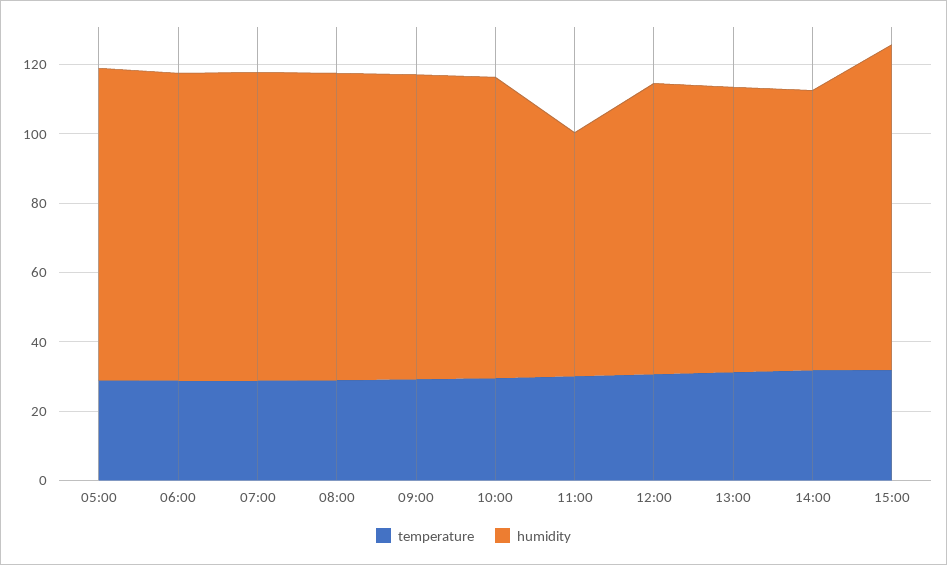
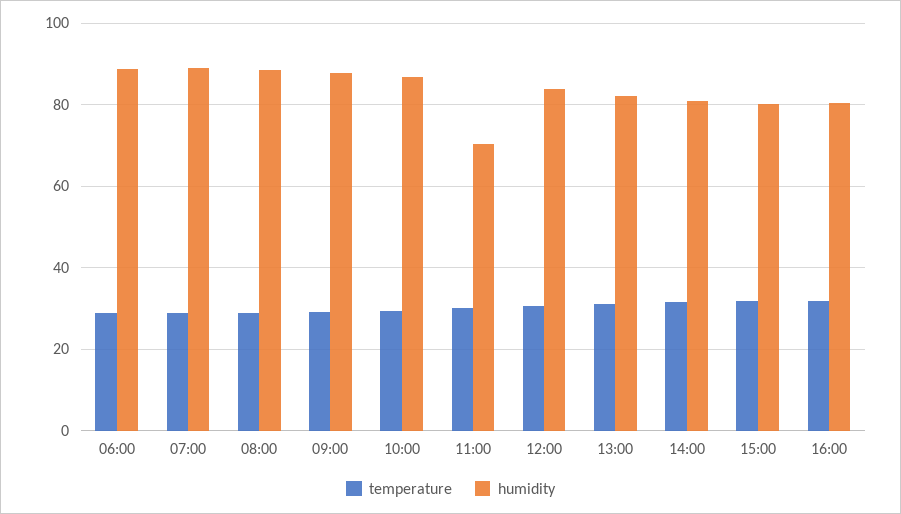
temperature, 05:00: 30 -> none
humidity, 05:00: 90 -> none
humidity, 15:00: 95 -> 80
temperature, 16:00: none -> 32
humidity, 16:00: none -> 80

